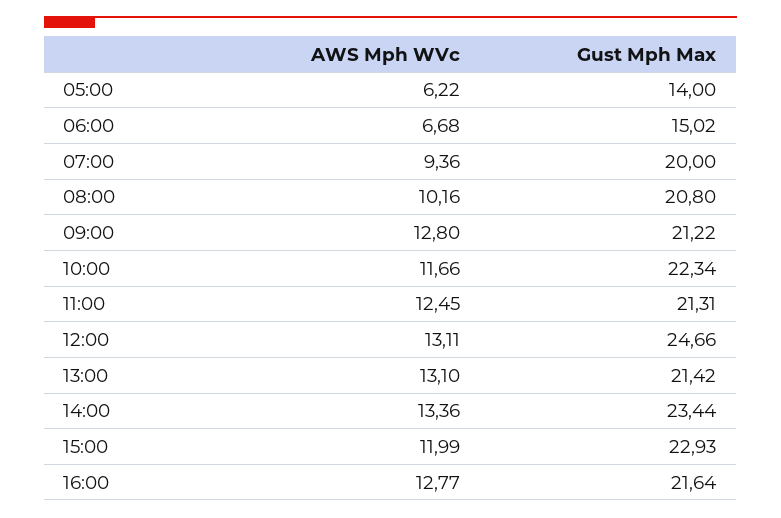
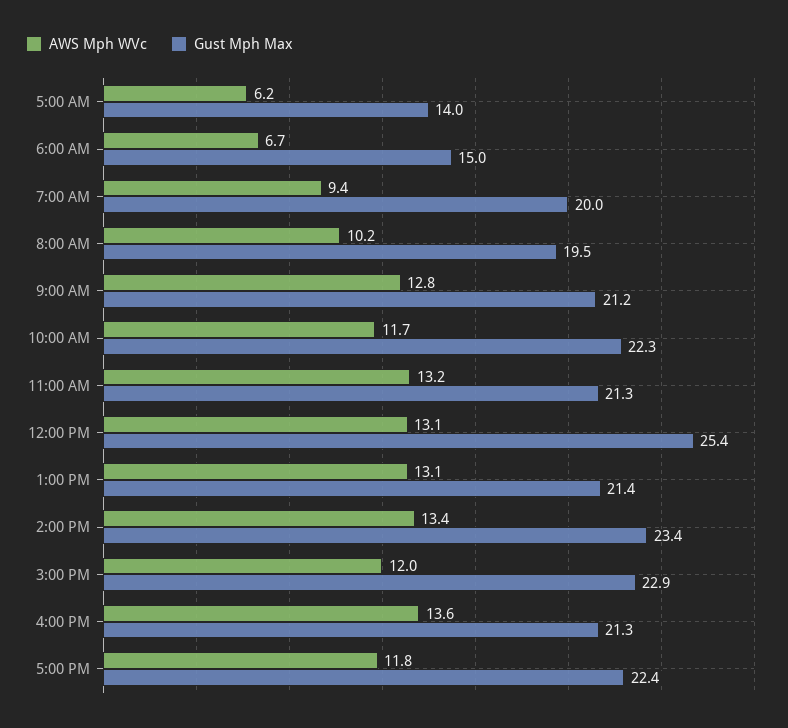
Gust Mph Max, 08:00: 20.8 -> 19.5
AWS Mph WVc, 11:00: 12.45 -> 13.2
Gust Mph Max, 12:00: 24.66 -> 25.4
AWS Mph WVc, 16:00: 12.77 -> 13.6
Gust Mph Max, 16:00: 21.64 -> 21.3
AWS Mph WVc, 5:00 PM: none -> 11.8
Gust Mph Max, 5:00 PM: none -> 22.4

